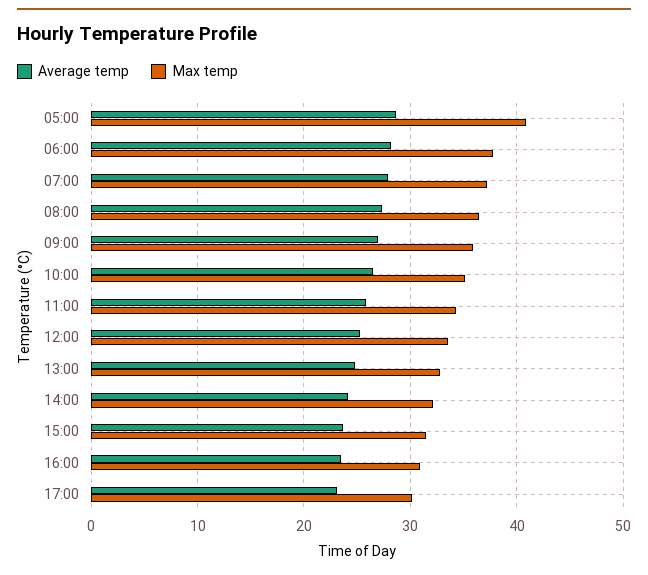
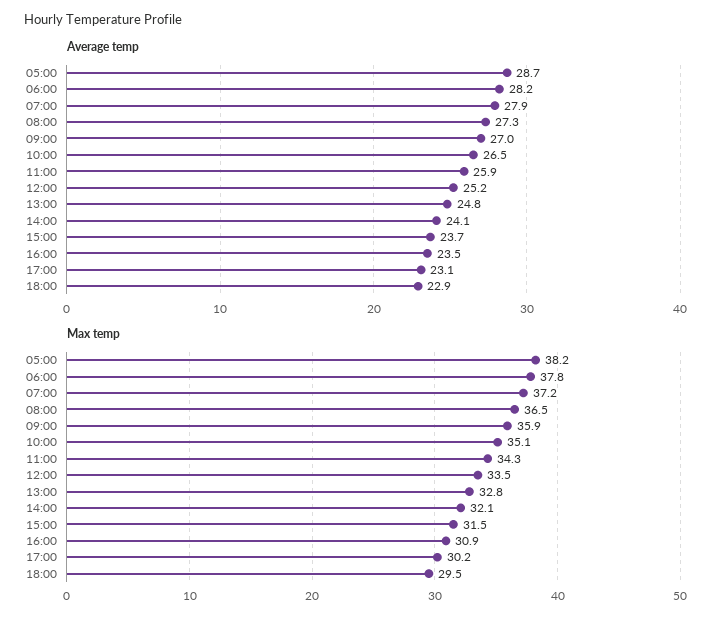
Max temp, 05:00: 41 -> 38.2
Average temp, 18:00: none -> 22.9
Max temp, 18:00: none -> 29.5

